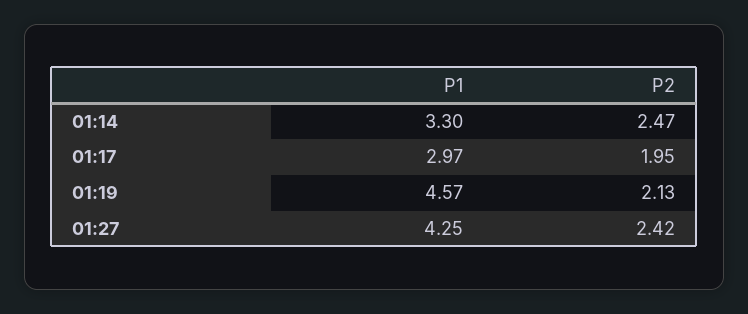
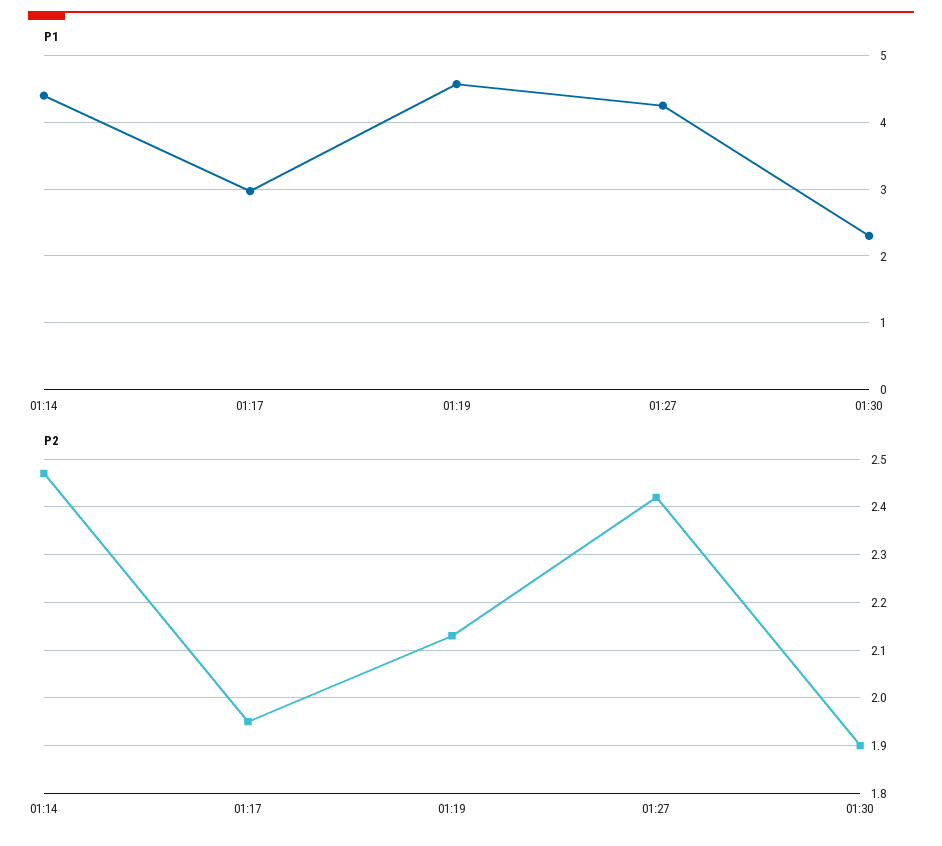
P1, 01:14: 3.3 -> 4.4
P1, 01:30: none -> 2.3
P2, 01:30: none -> 1.9

